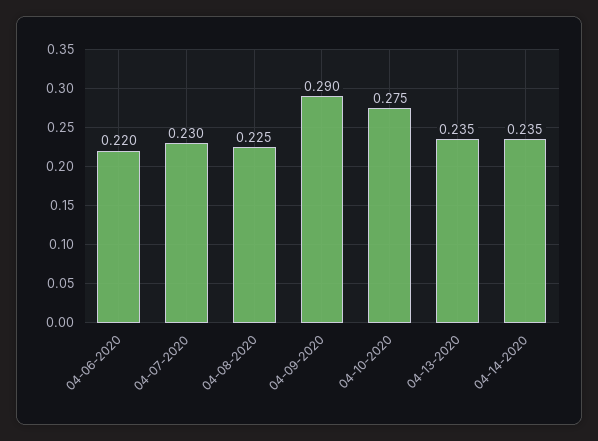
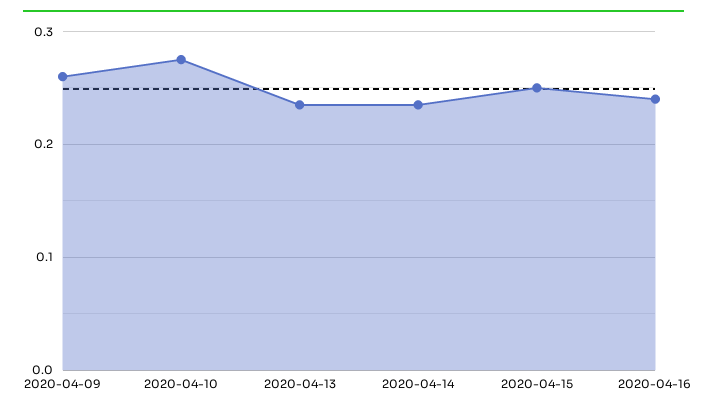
04-06-2020: 0.22 -> none
04-07-2020: 0.23 -> none
04-08-2020: 0.225 -> none
04-09-2020: 0.29 -> 0.26
2020-04-15: none -> 0.25
2020-04-16: none -> 0.24

